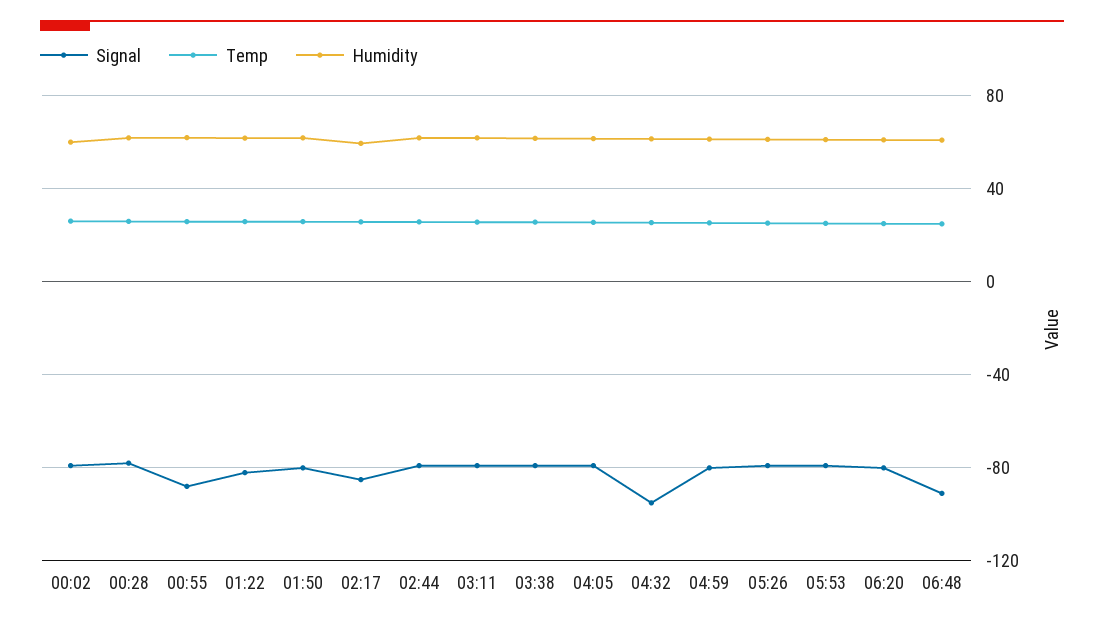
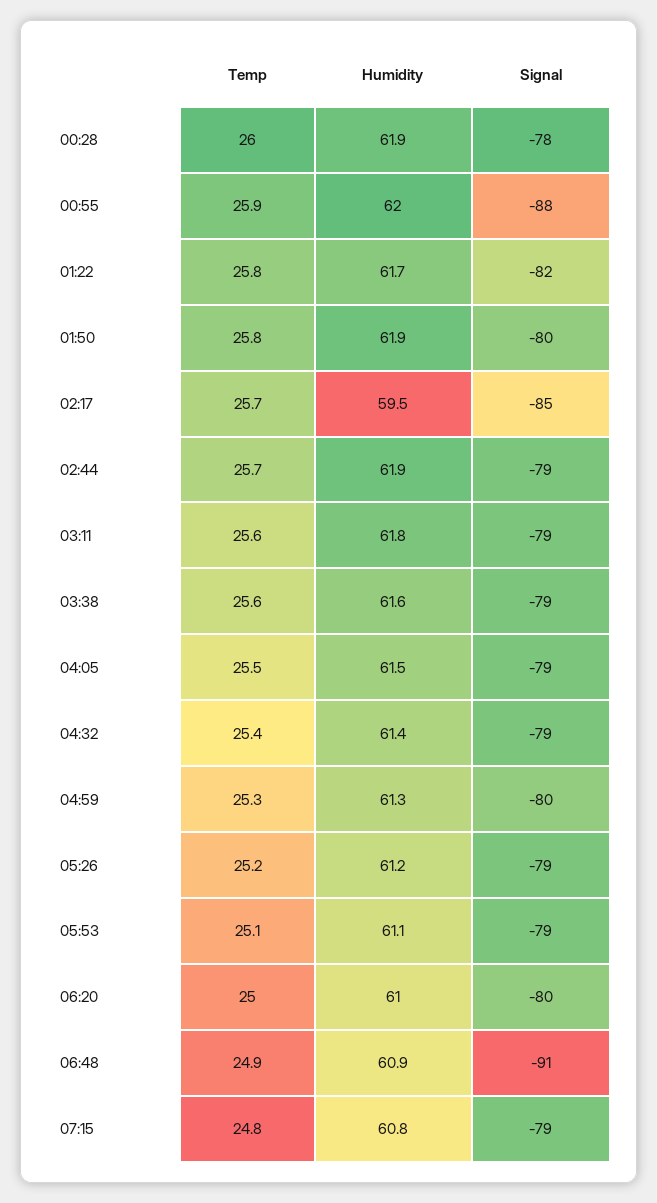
Signal, 00:02: -80 -> none
Temp, 00:02: 25 -> none
Humidity, 00:02: 60 -> none
Signal, 04:32: -95 -> -79
Temp, 07:15: none -> 24.8
Humidity, 07:15: none -> 60.8
Signal, 07:15: none -> -79

